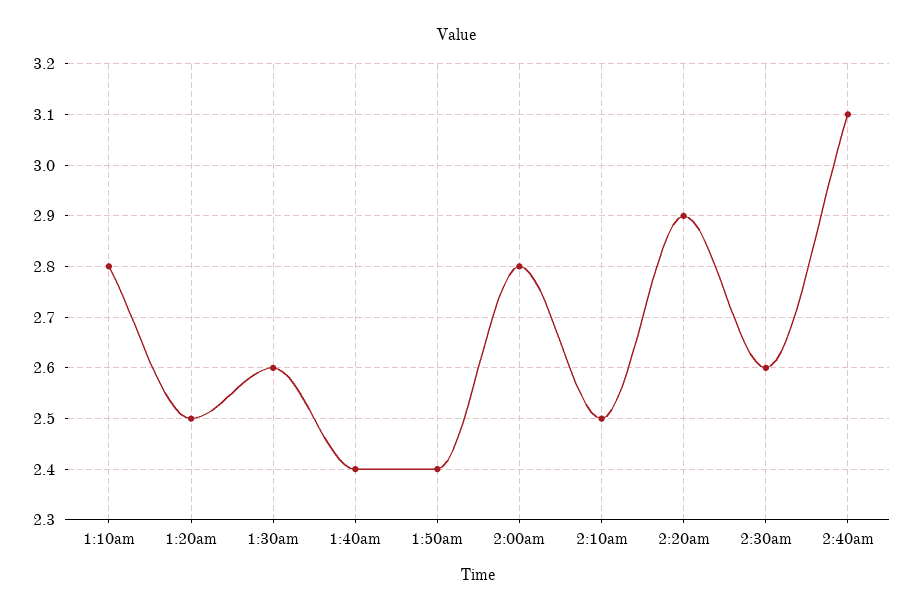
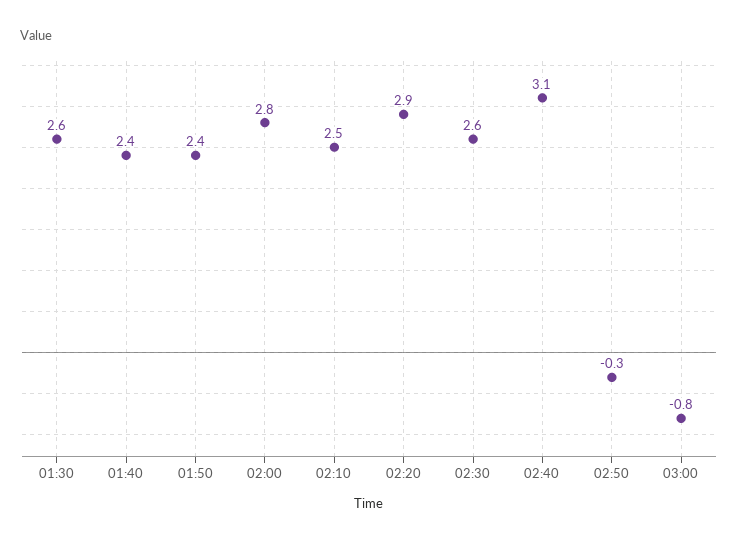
1:10am: 2.8 -> none
1:20am: 2.5 -> none
02:50: none -> -0.3
03:00: none -> -0.8

